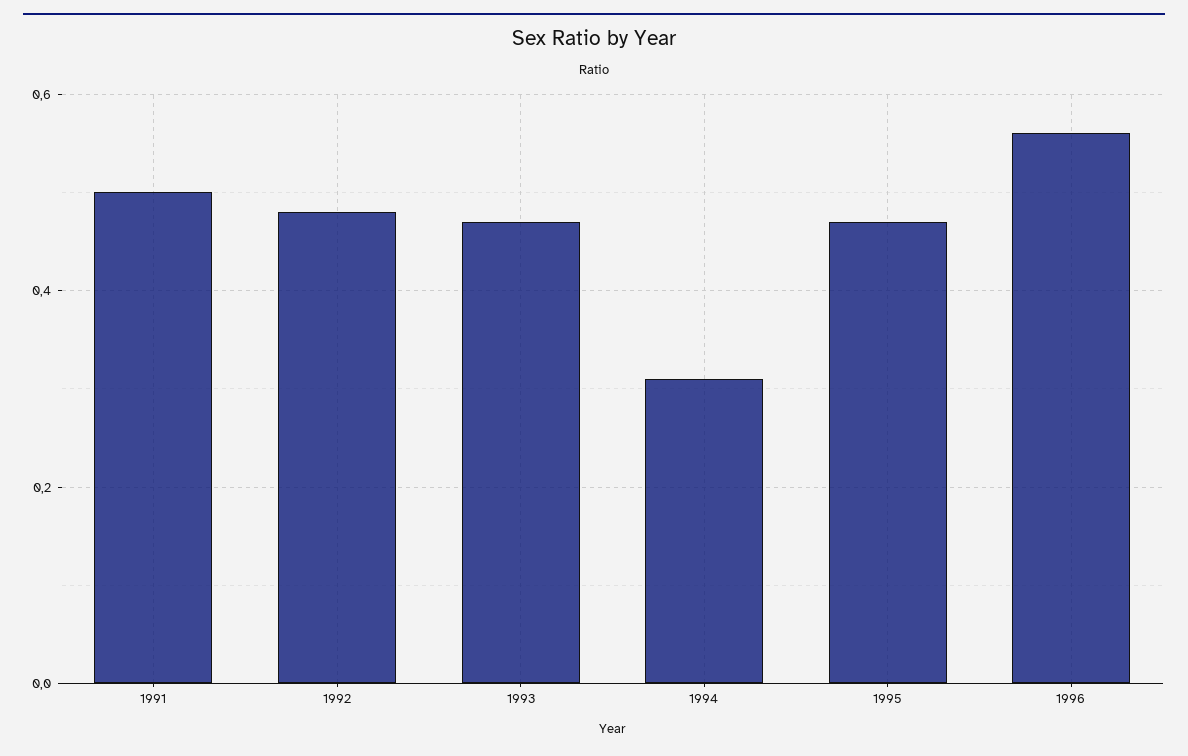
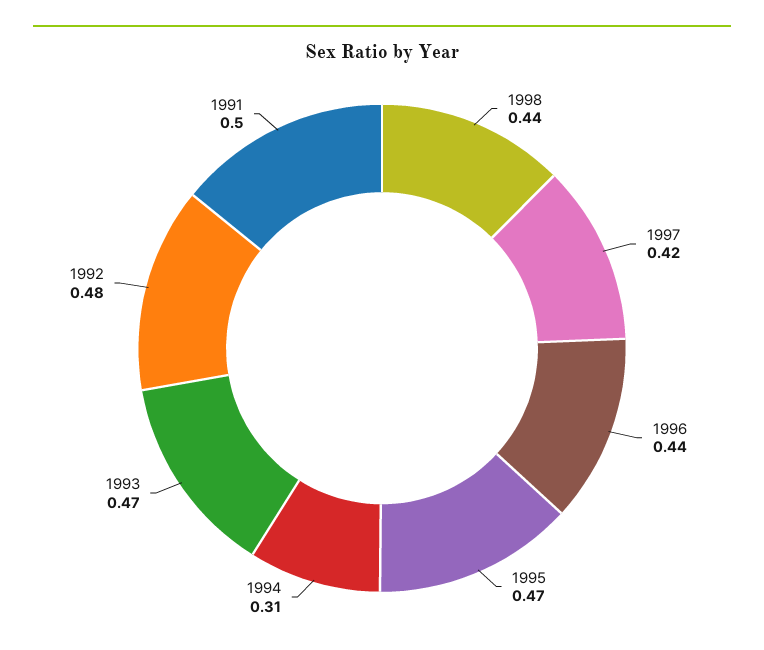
1996: 0.55 -> 0.44
1998: none -> 0.44
1997: none -> 0.42

